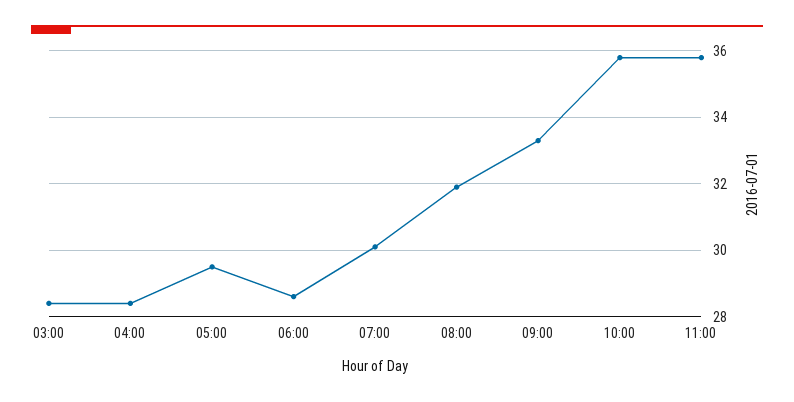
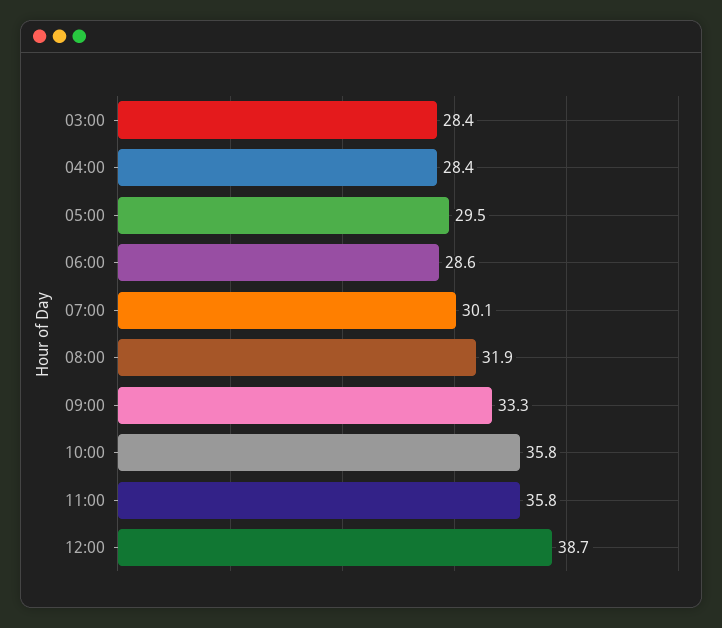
12:00: none -> 38.7

